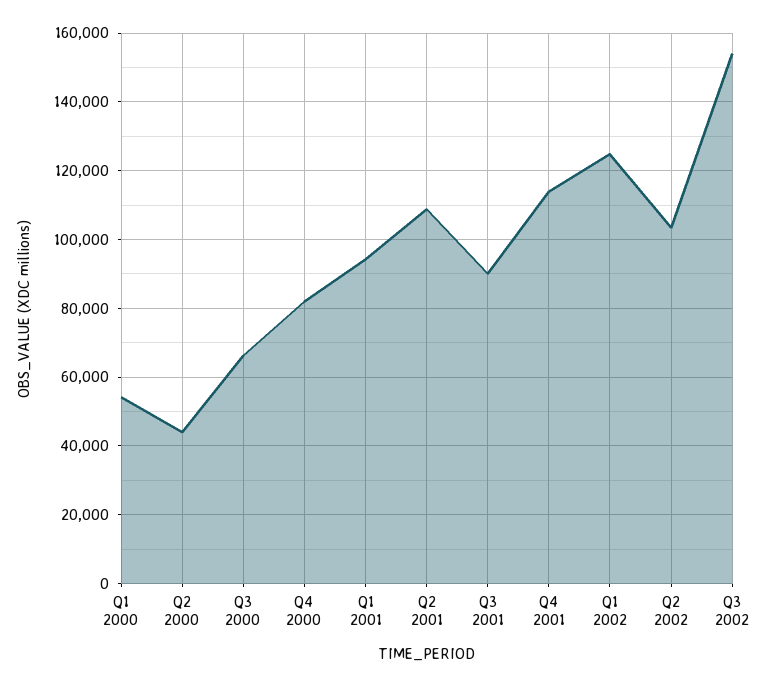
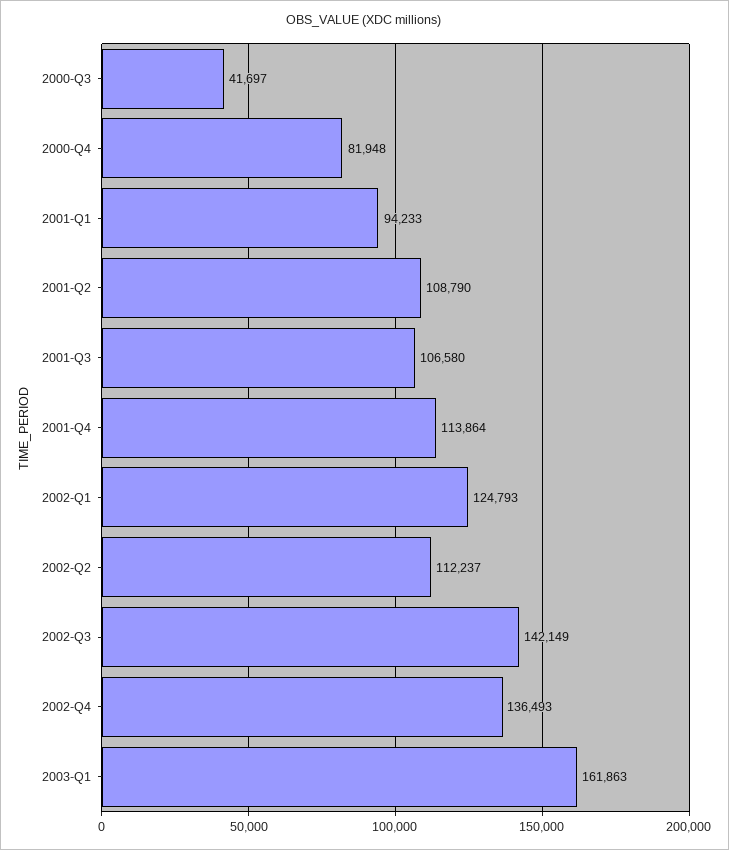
Q1 2000: 54000 -> none
Q2 2000: 44000 -> none
Q3 2000: 66000 -> 41697
Q3 2001: 90000 -> 106580
Q2 2002: 104000 -> 112237
Q3 2002: 154000 -> 142149
2002-Q4: none -> 136493
2003-Q1: none -> 161863

